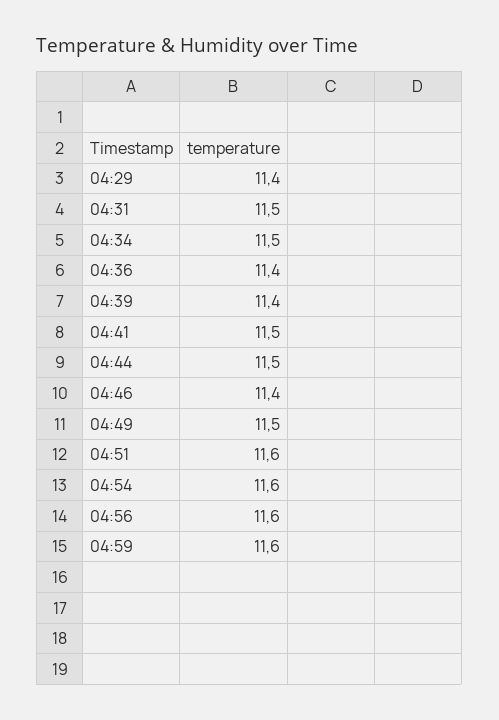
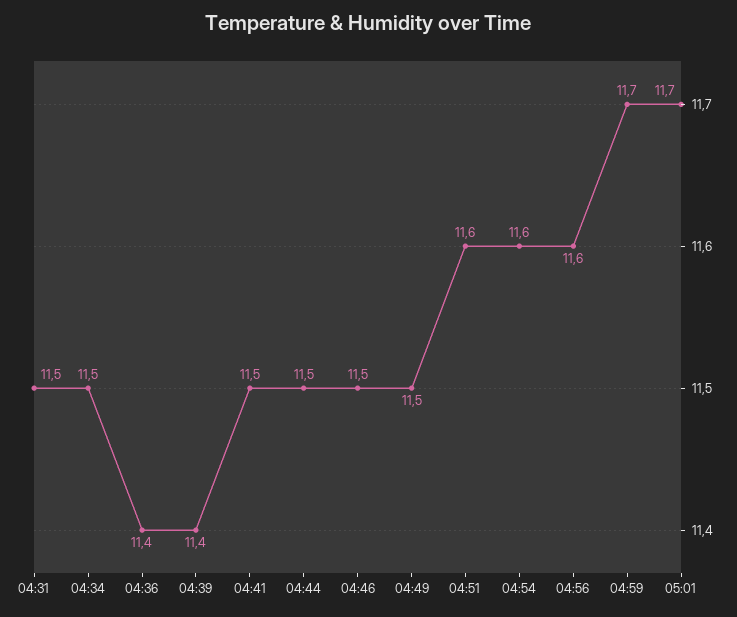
04:29: 11.4 -> none
04:46: 11.4 -> 11.5
04:59: 11.6 -> 11.7
05:01: none -> 11.7

